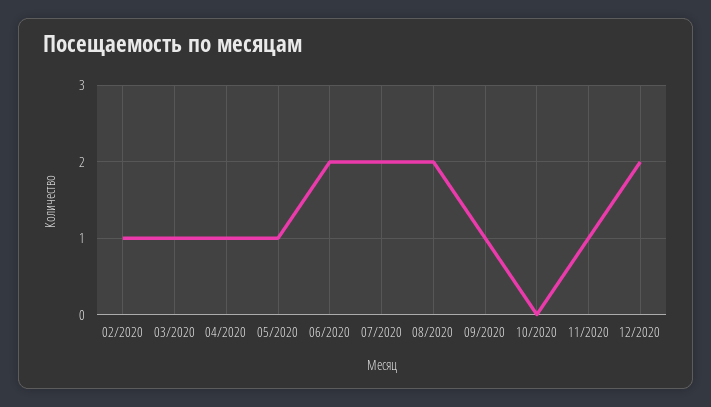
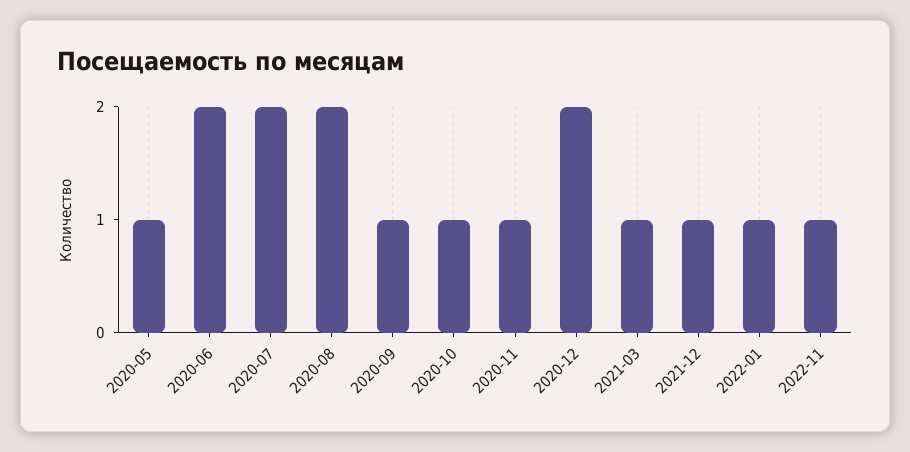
02/2020: 1 -> none
03/2020: 1 -> none
04/2020: 1 -> none
10/2020: 0 -> 1
2021-03: none -> 1
2021-12: none -> 1
2022-01: none -> 1
2022-11: none -> 1

